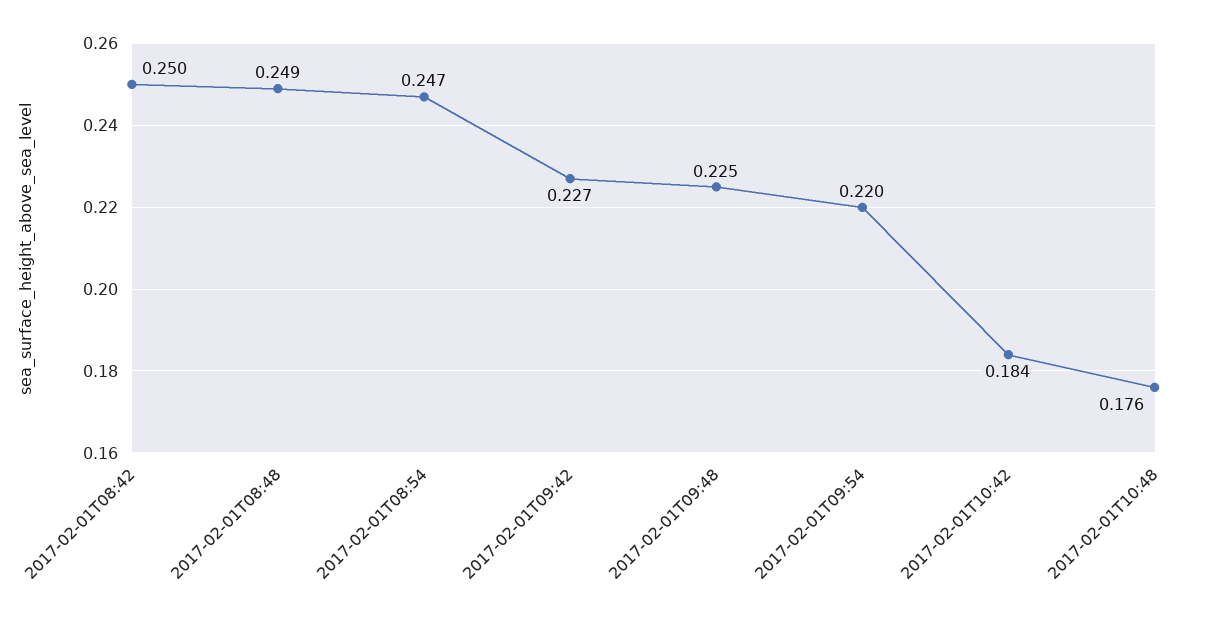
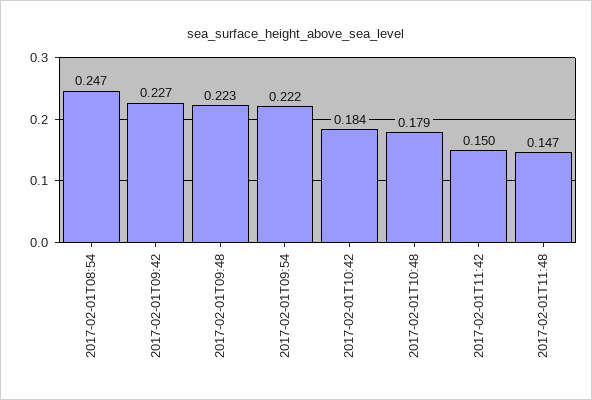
2017-02-01T08:42: 0.25 -> none
2017-02-01T08:48: 0.249 -> none
2017-02-01T09:48: 0.225 -> 0.223
2017-02-01T09:54: 0.22 -> 0.222
2017-02-01T10:48: 0.176 -> 0.179
2017-02-01T11:42: none -> 0.15
2017-02-01T11:48: none -> 0.147

